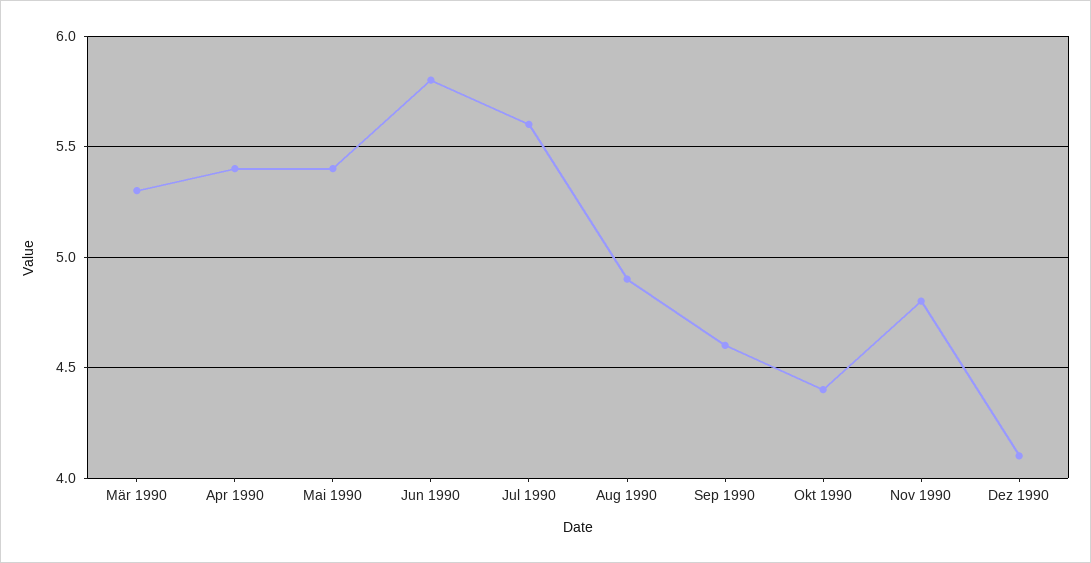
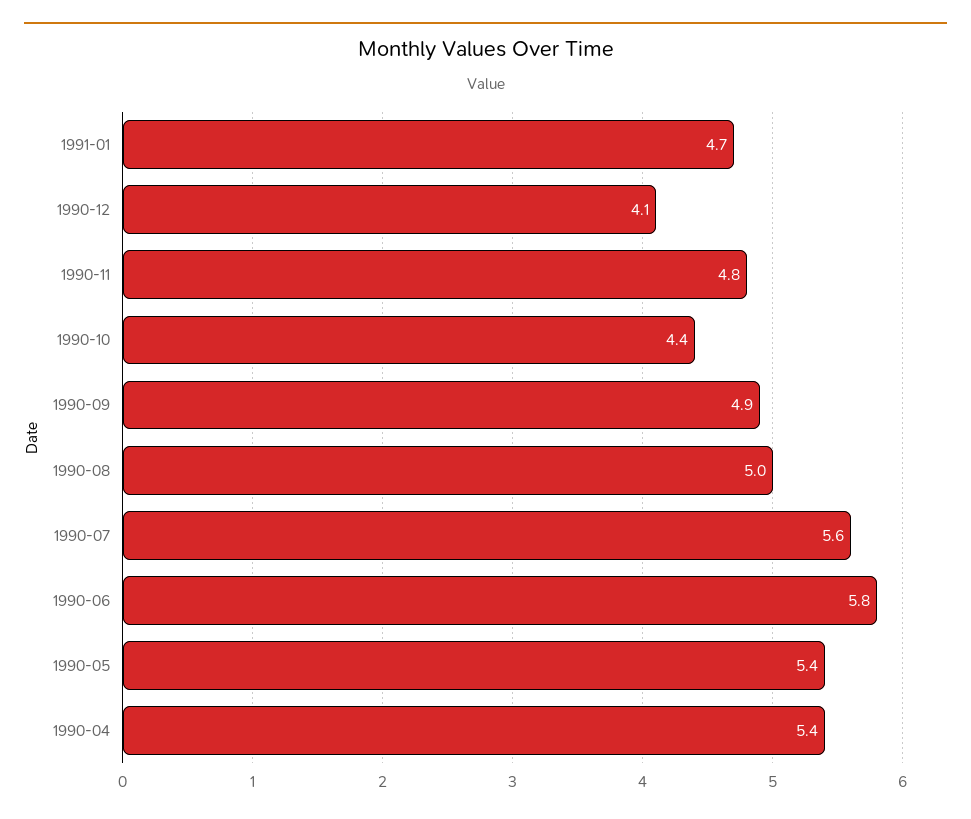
Mär 1990: 5.3 -> none
Aug 1990: 4.9 -> 5
Sep 1990: 4.6 -> 4.9
1991-01: none -> 4.7

